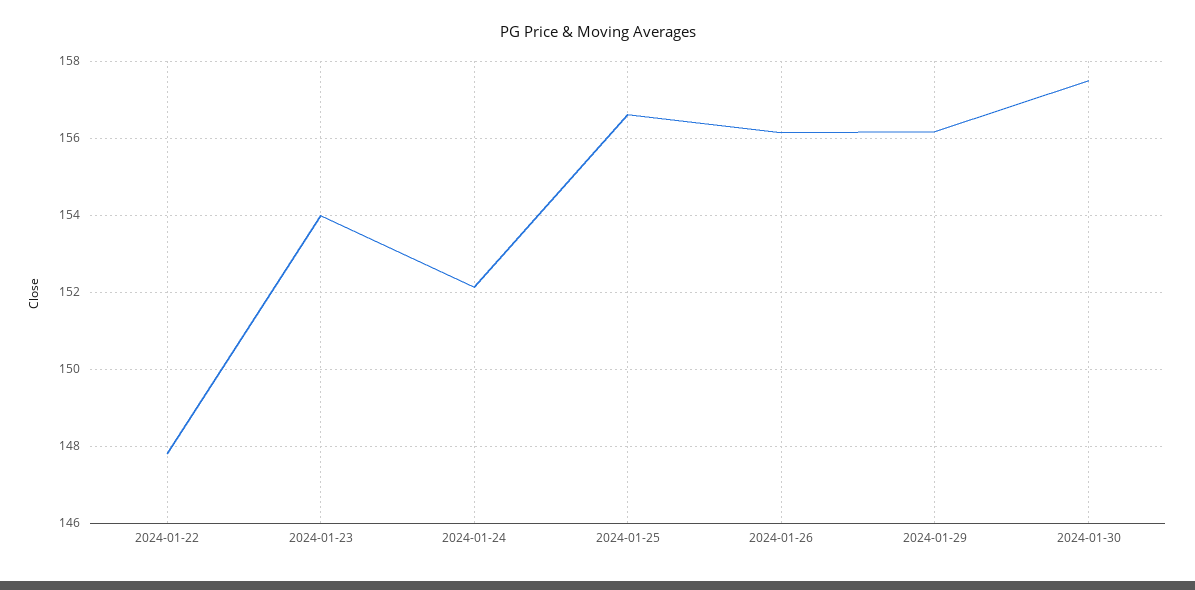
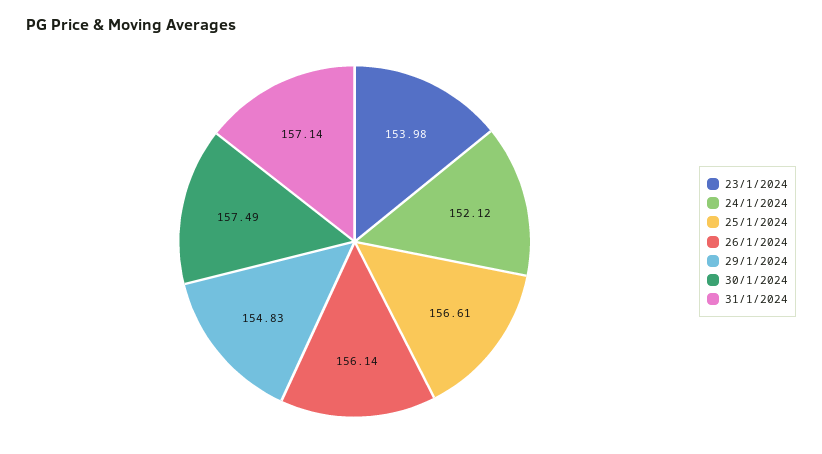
2024-01-22: 147.8 -> none
2024-01-29: 156.2 -> 154.83
31/1/2024: none -> 157.14

